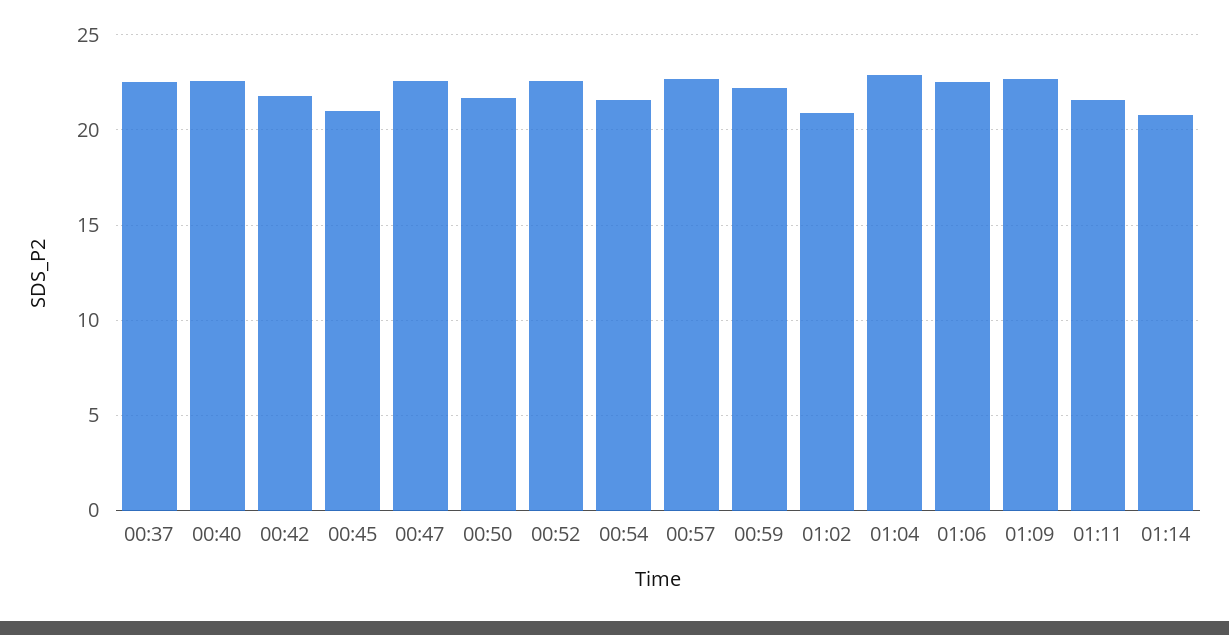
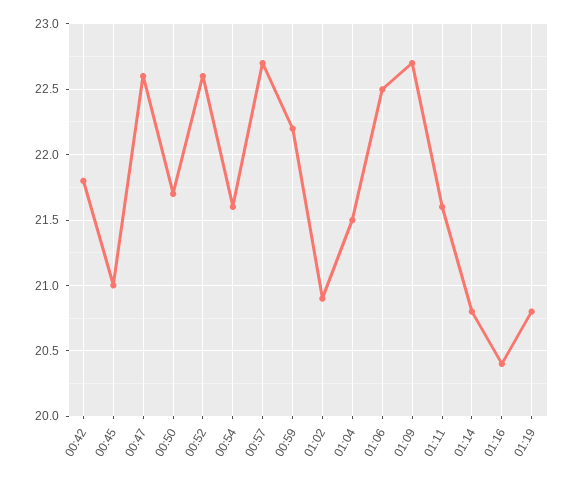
00:37: 22.5 -> none
00:40: 22.5 -> none
01:04: 23 -> 21.5
01:16: none -> 20.4
01:19: none -> 20.8

